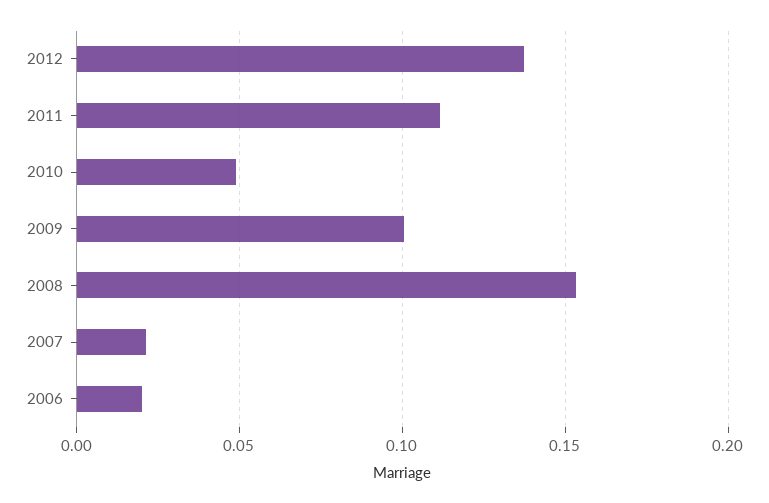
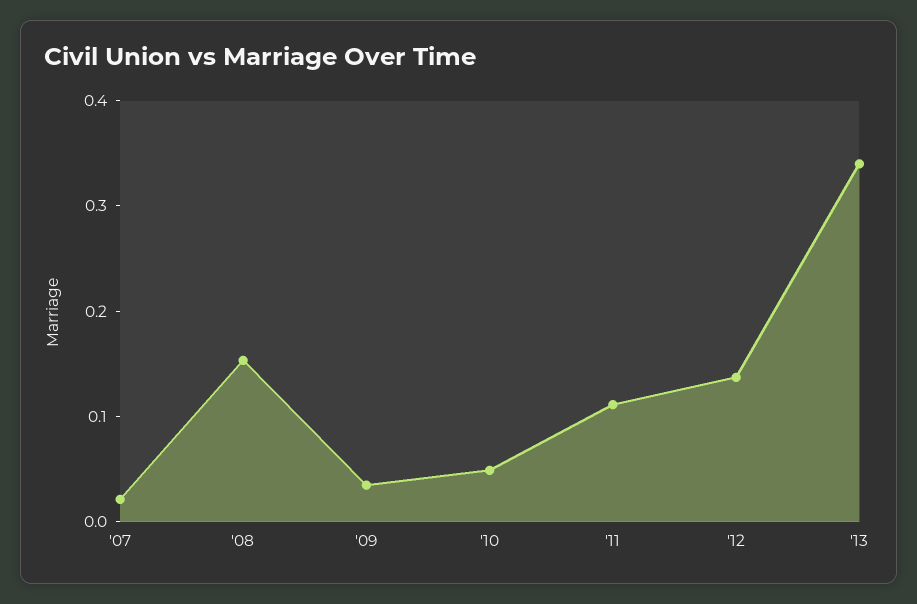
2009: 0.1 -> 0.04
2006: 0.02 -> none
'13: none -> 0.34

